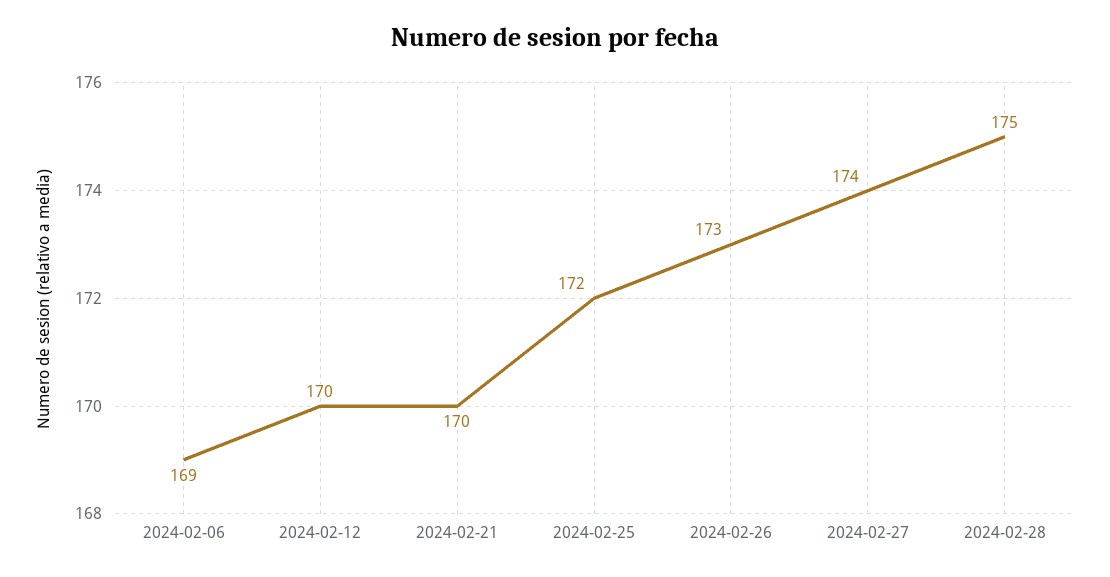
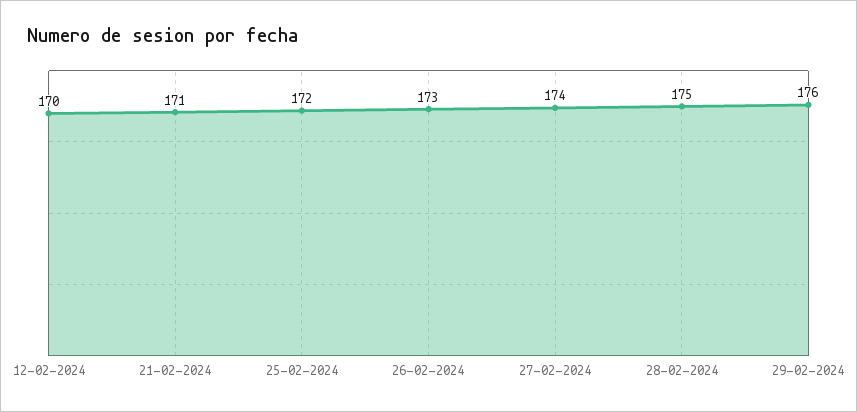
2024-02-06: 169 -> none
2024-02-21: 170 -> 171
29-02-2024: none -> 176

